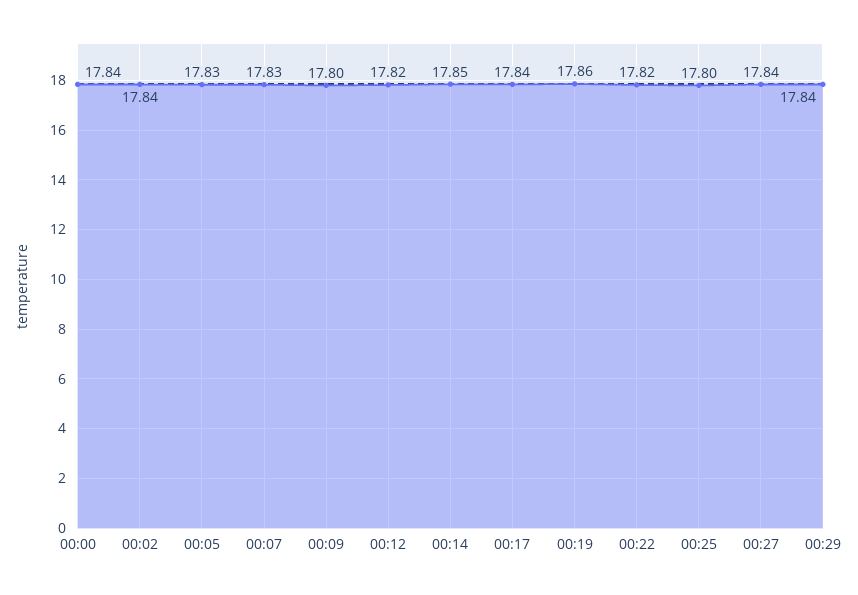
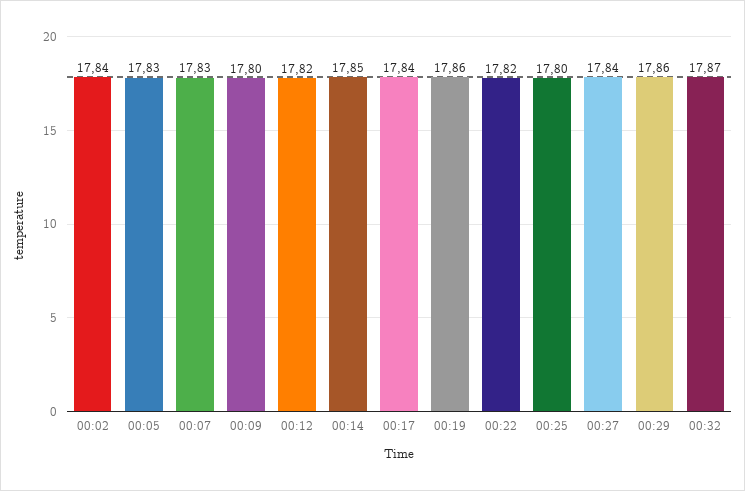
00:00: 17.84 -> none
00:29: 17.84 -> 17.86
00:32: none -> 17.87

